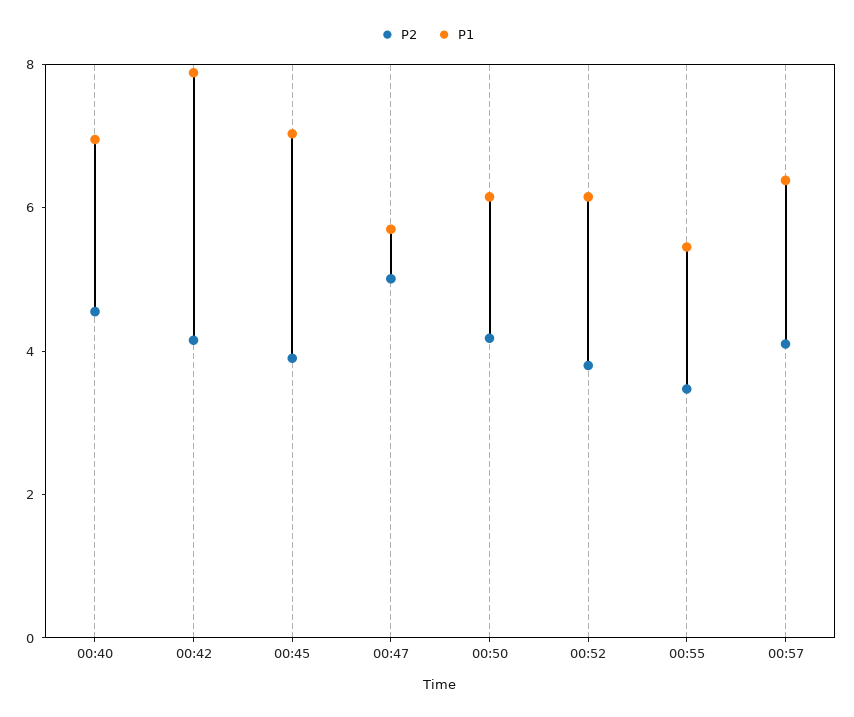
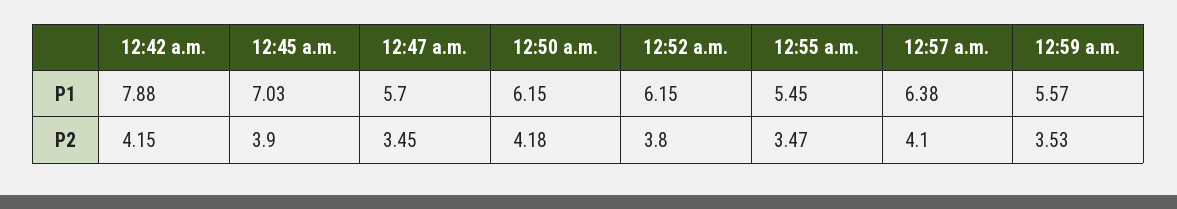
P2, 00:40: 4.5 -> none
P1, 00:40: 7 -> none
P2, 00:47: 5 -> 3.45
P1, 12:59 a.m.: none -> 5.57
P2, 12:59 a.m.: none -> 3.53

